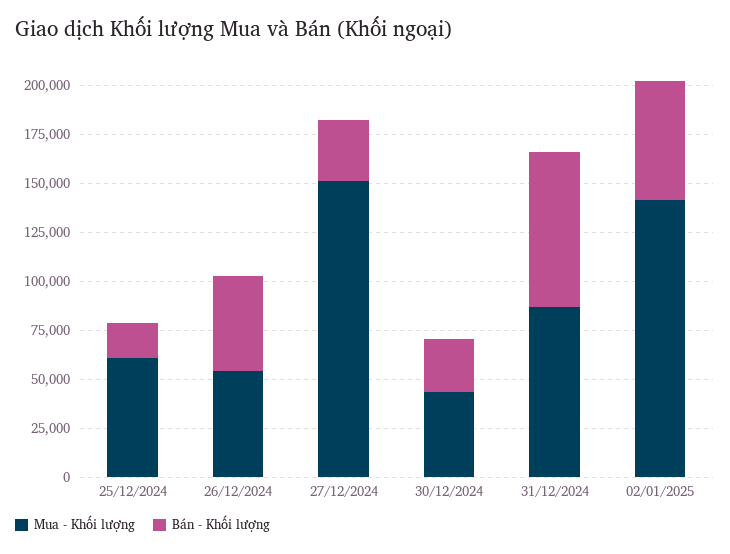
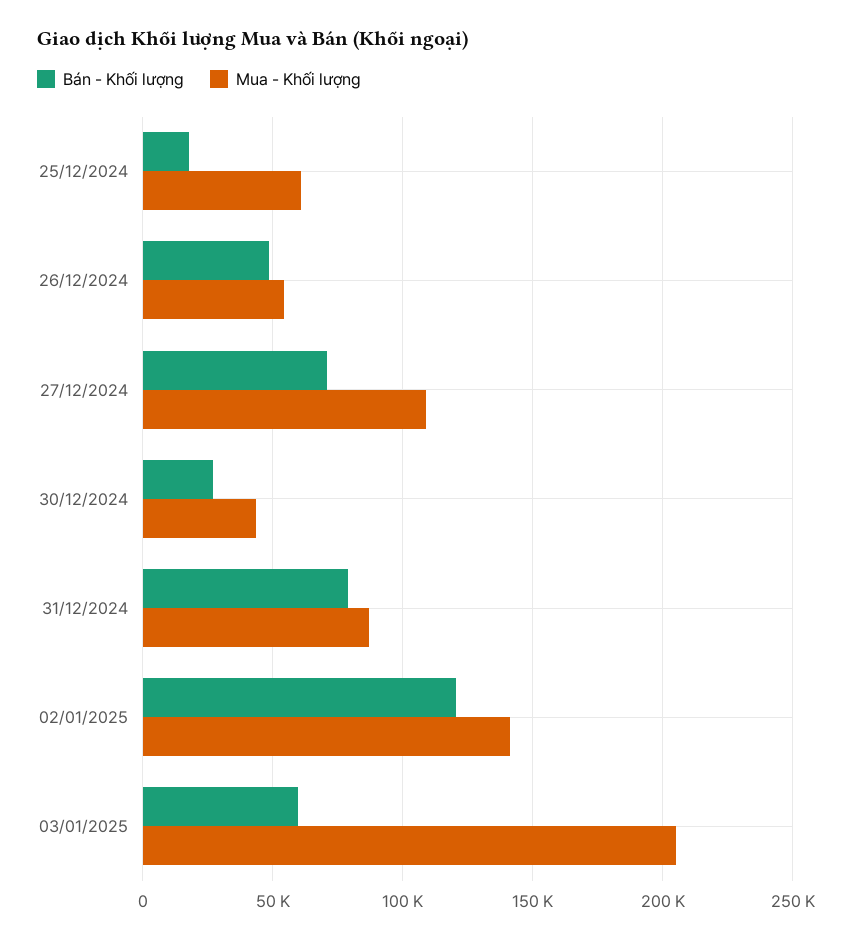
Mua - Khối lượng, 27/12/2024: 150000 -> 110000
Bán - Khối lượng, 27/12/2024: 30000 -> 70000
Bán - Khối lượng, 02/01/2025: 60000 -> 120000
Bán - Khối lượng, 03/01/2025: none -> 60000
Mua - Khối lượng, 03/01/2025: none -> 205000

